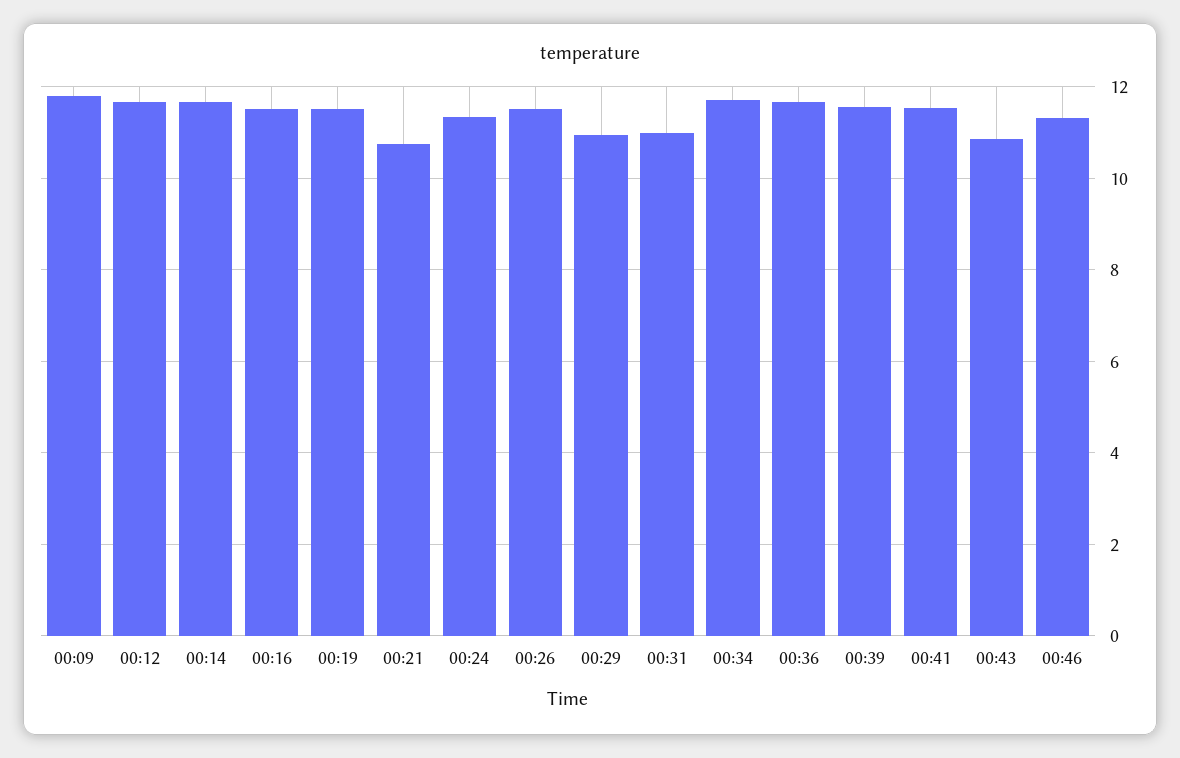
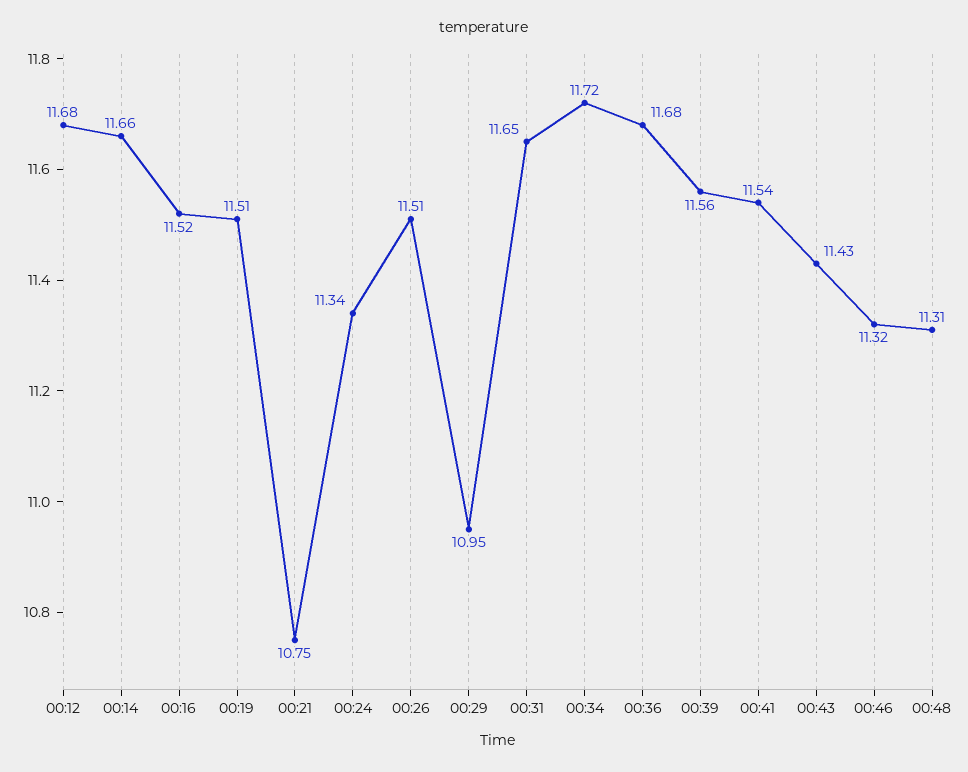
00:09: 11.8 -> none
00:31: 11 -> 11.65
00:43: 10.8 -> 11.43
00:48: none -> 11.31

